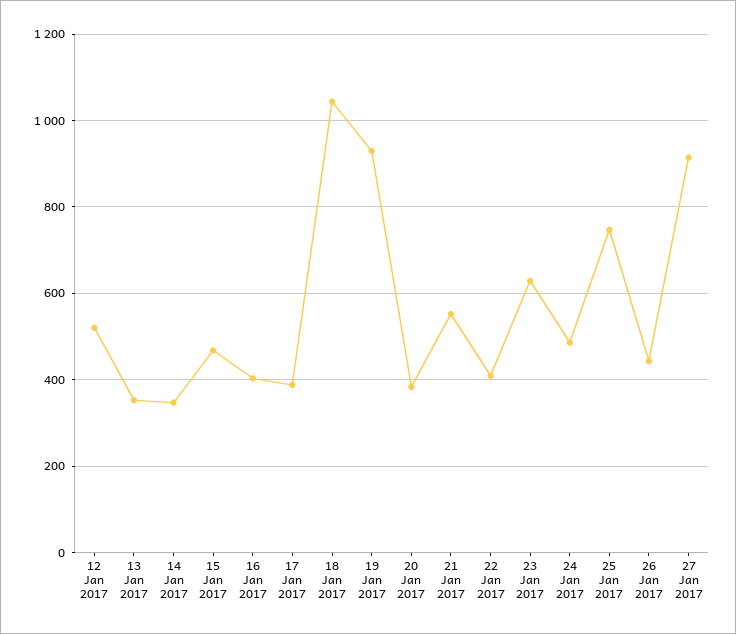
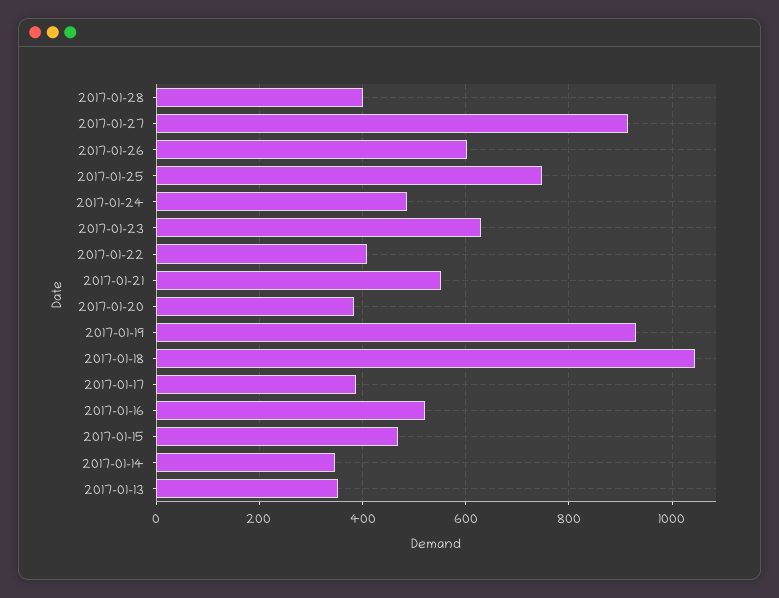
12 Jan 2017: 520 -> none
16 Jan 2017: 400 -> 520
26 Jan 2017: 440 -> 600
2017-01-28: none -> 400

